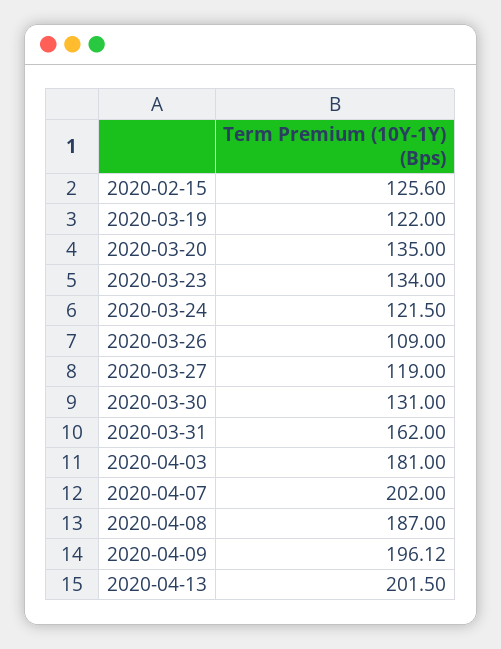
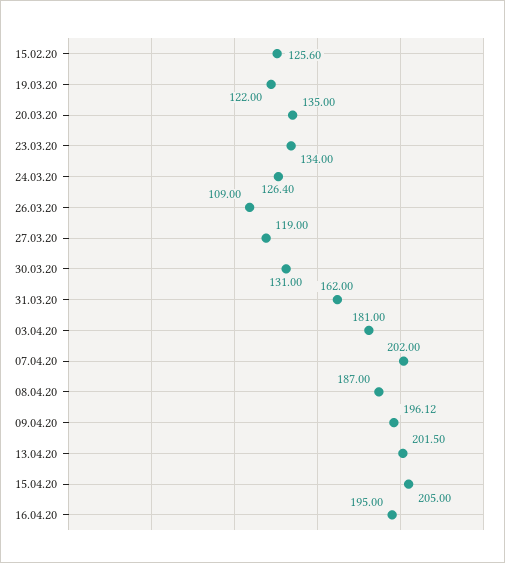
2020-03-24: 121.5 -> 126.4
15.04.20: none -> 205
16.04.20: none -> 195

